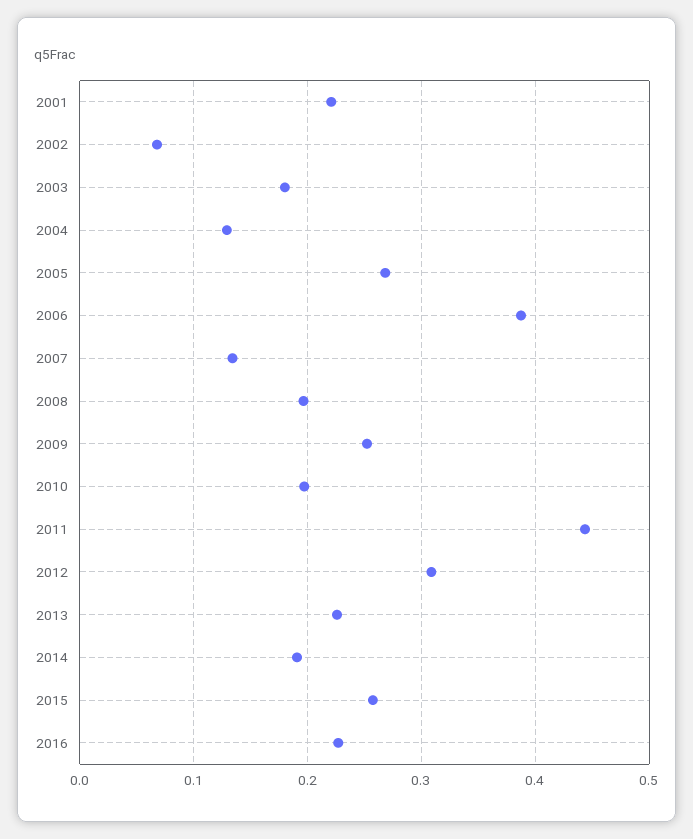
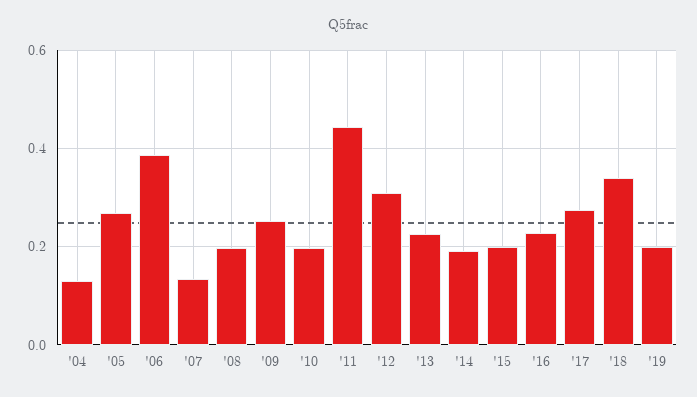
2001: 0.22 -> none
2002: 0.07 -> none
2003: 0.18 -> none
2015: 0.26 -> 0.2
'17: none -> 0.28
'18: none -> 0.34
'19: none -> 0.2

